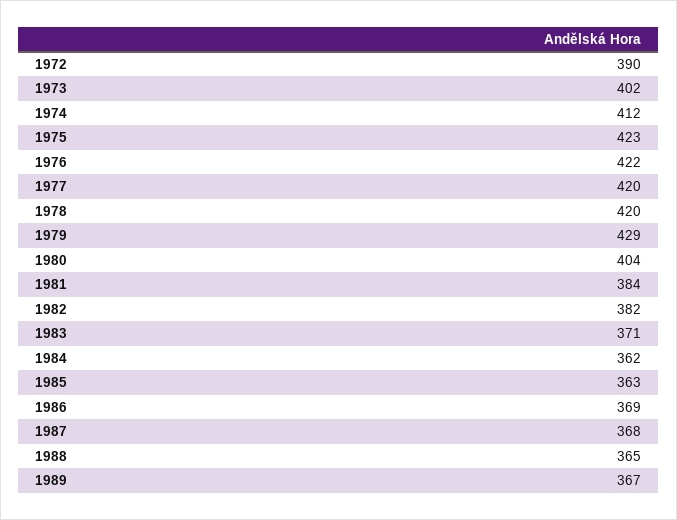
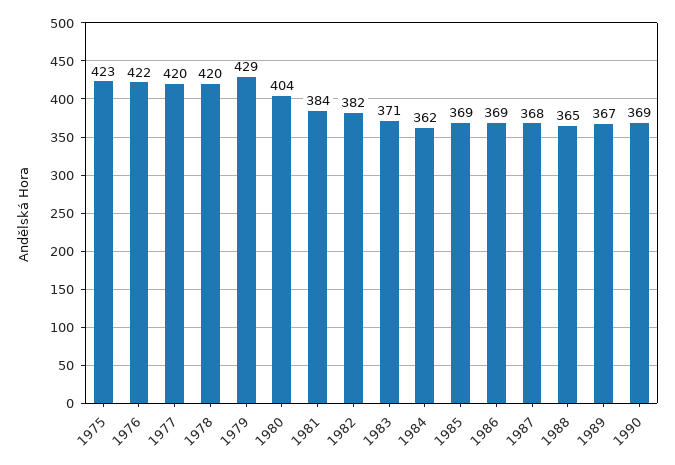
1972: 390 -> none
1973: 402 -> none
1974: 412 -> none
1985: 363 -> 369
1990: none -> 369

